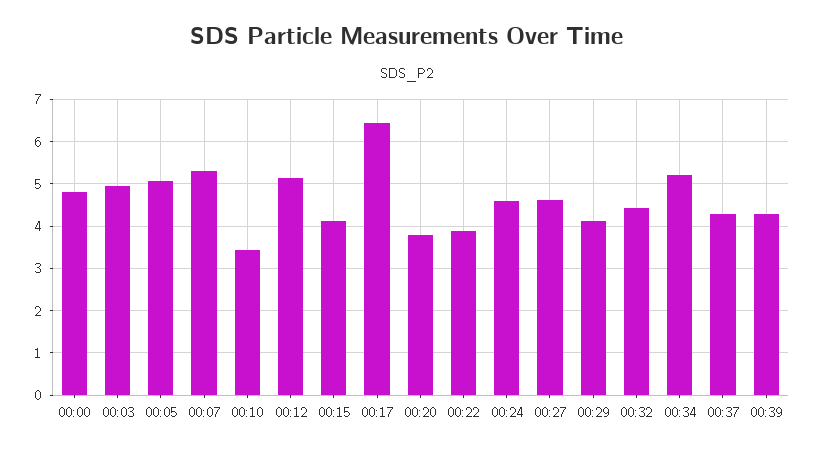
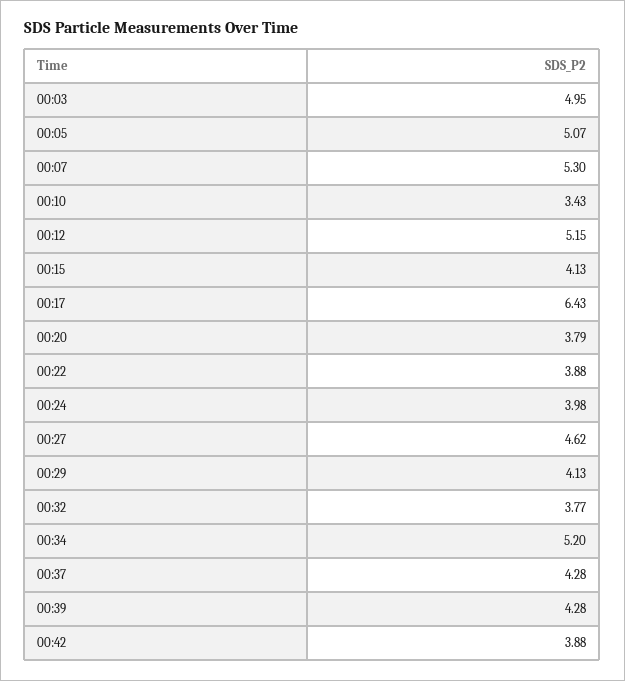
00:00: 4.8 -> none
00:24: 4.6 -> 3.98
00:32: 4.4 -> 3.77
00:42: none -> 3.88

